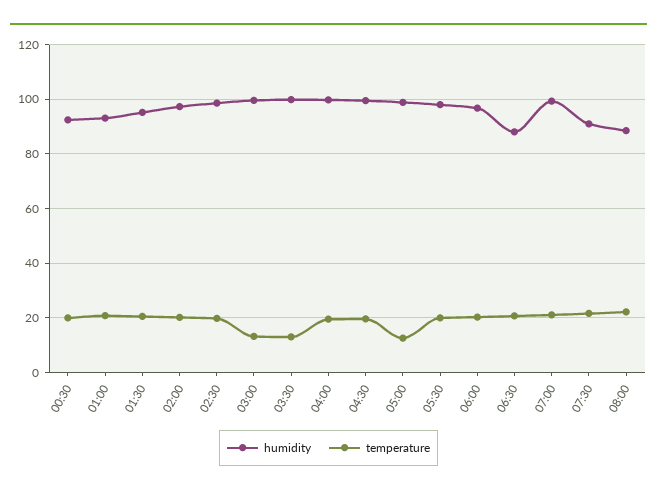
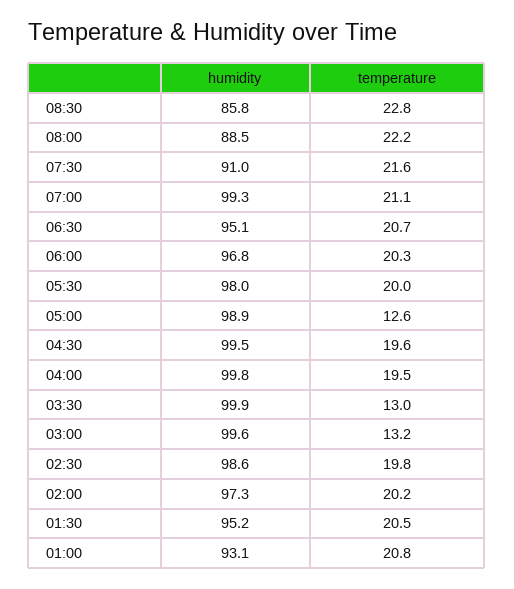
humidity, 00:30: 92.5 -> none
temperature, 00:30: 20 -> none
humidity, 06:30: 87.5 -> 95.1
humidity, 08:30: none -> 85.8
temperature, 08:30: none -> 22.8

